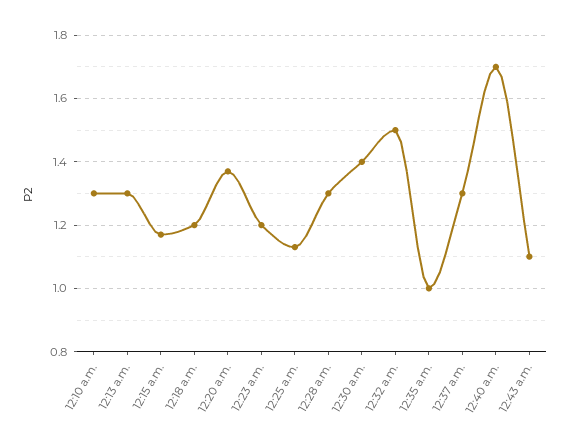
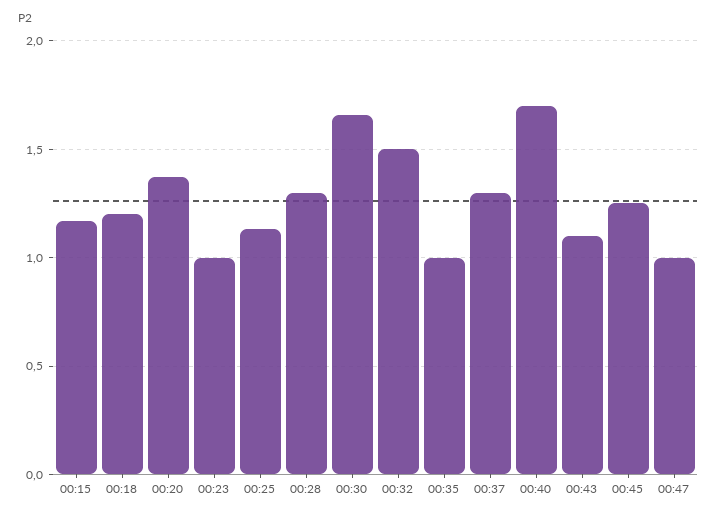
12:10 a.m.: 1.3 -> none
12:13 a.m.: 1.3 -> none
12:23 a.m.: 1.2 -> 1
12:30 a.m.: 1.4 -> 1.65
00:45: none -> 1.25
00:47: none -> 1

